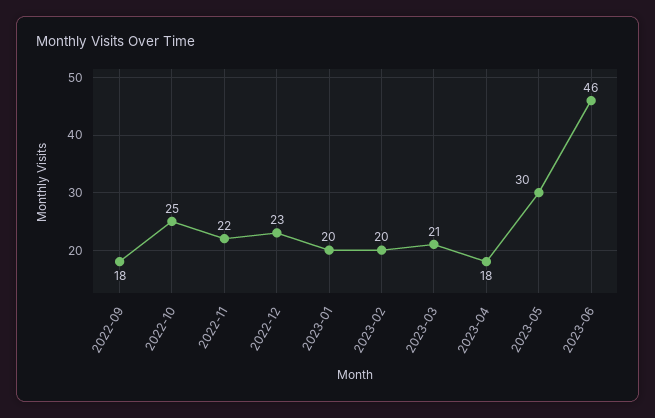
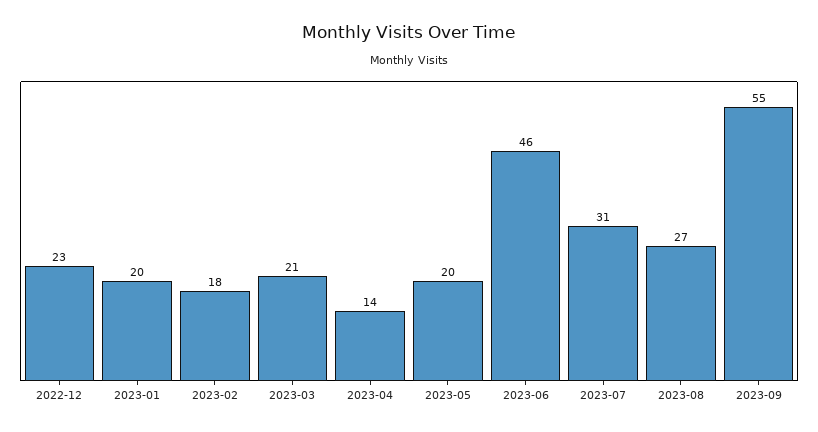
2022-09: 18 -> none
2022-10: 25 -> none
2022-11: 22 -> none
2023-02: 20 -> 18
2023-04: 18 -> 14
2023-05: 30 -> 20
2023-07: none -> 31
2023-08: none -> 27
2023-09: none -> 55

